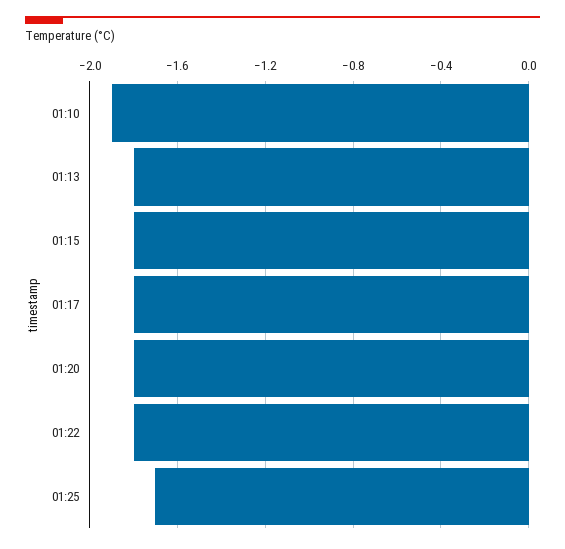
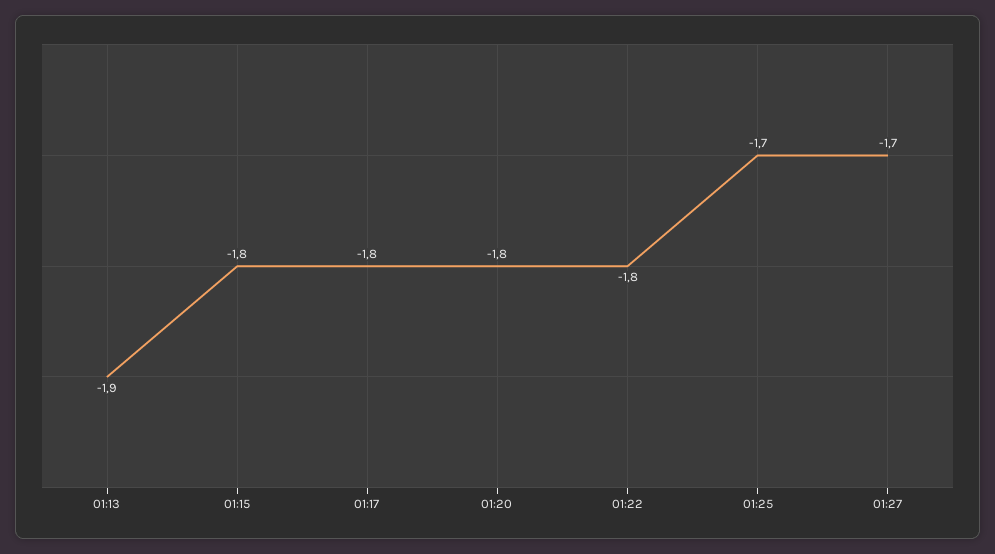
01:10: -1.9 -> none
01:13: -1.8 -> -1.9
01:27: none -> -1.7

